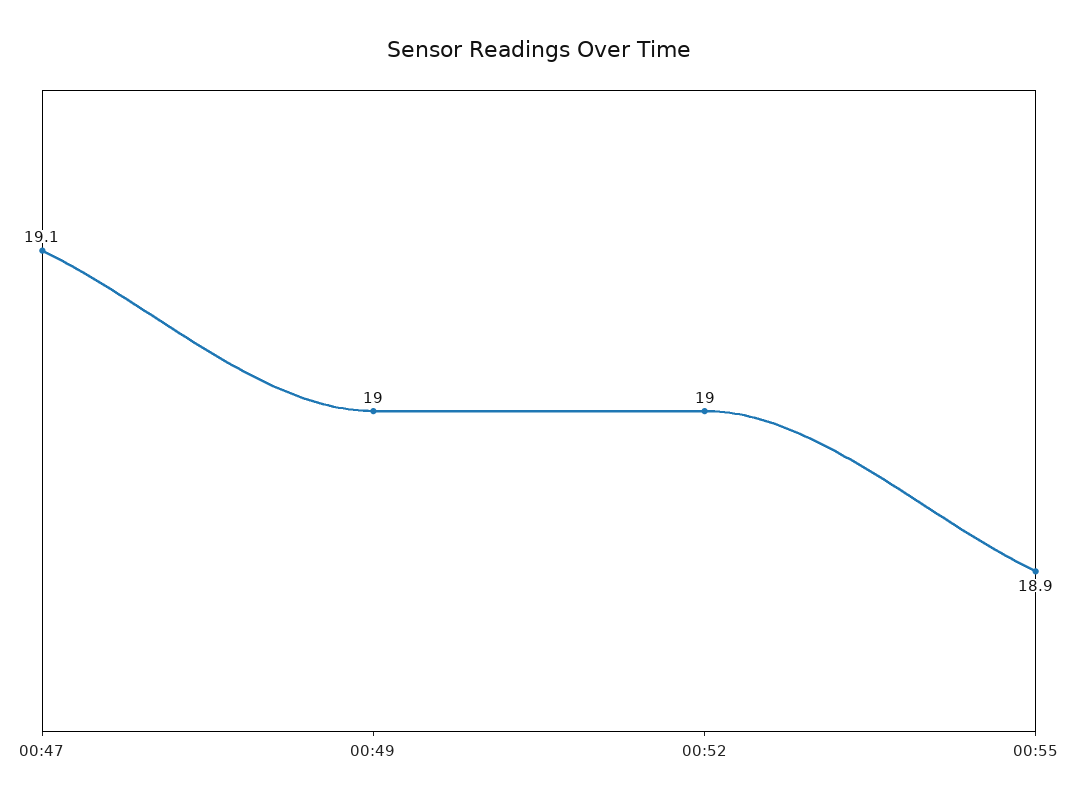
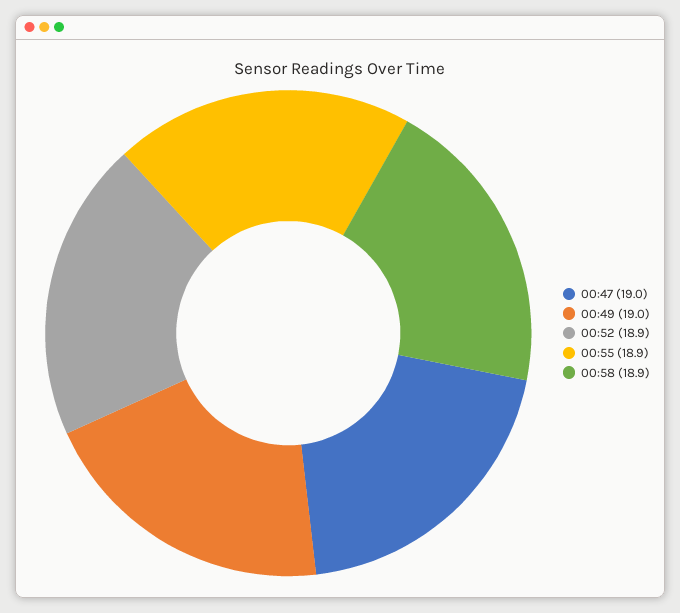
00:47: 19.1 -> 19
00:52: 19 -> 18.9
00:58: none -> 18.9

